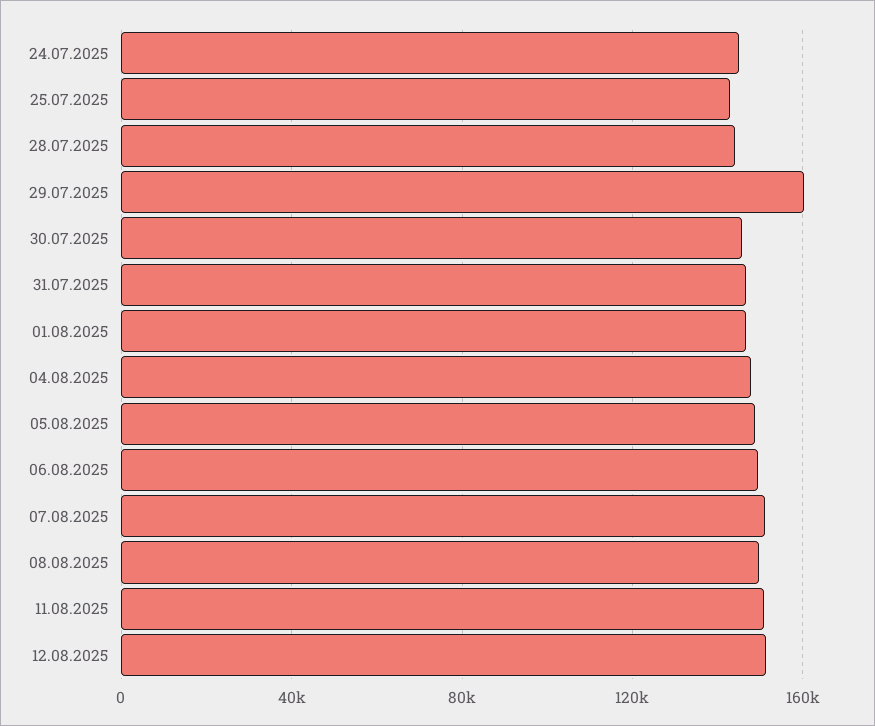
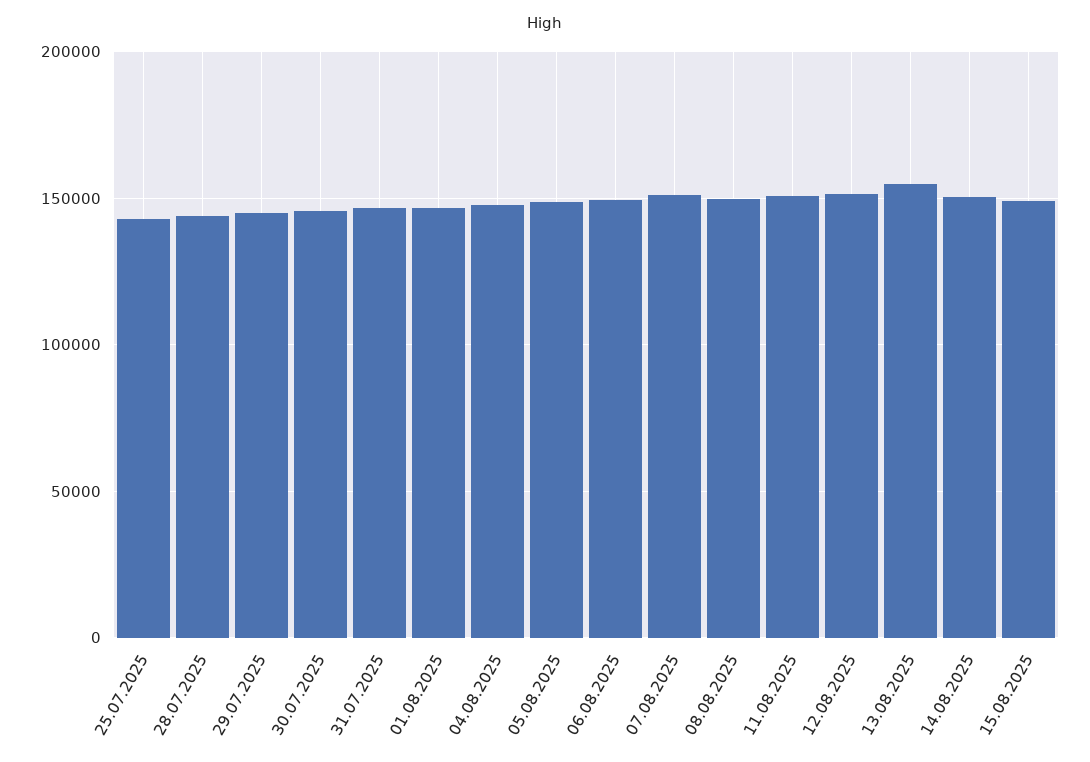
24.07.2025: 145000 -> none
29.07.2025: 160000 -> 145000
13.08.2025: none -> 155000
14.08.2025: none -> 150000
15.08.2025: none -> 150000

